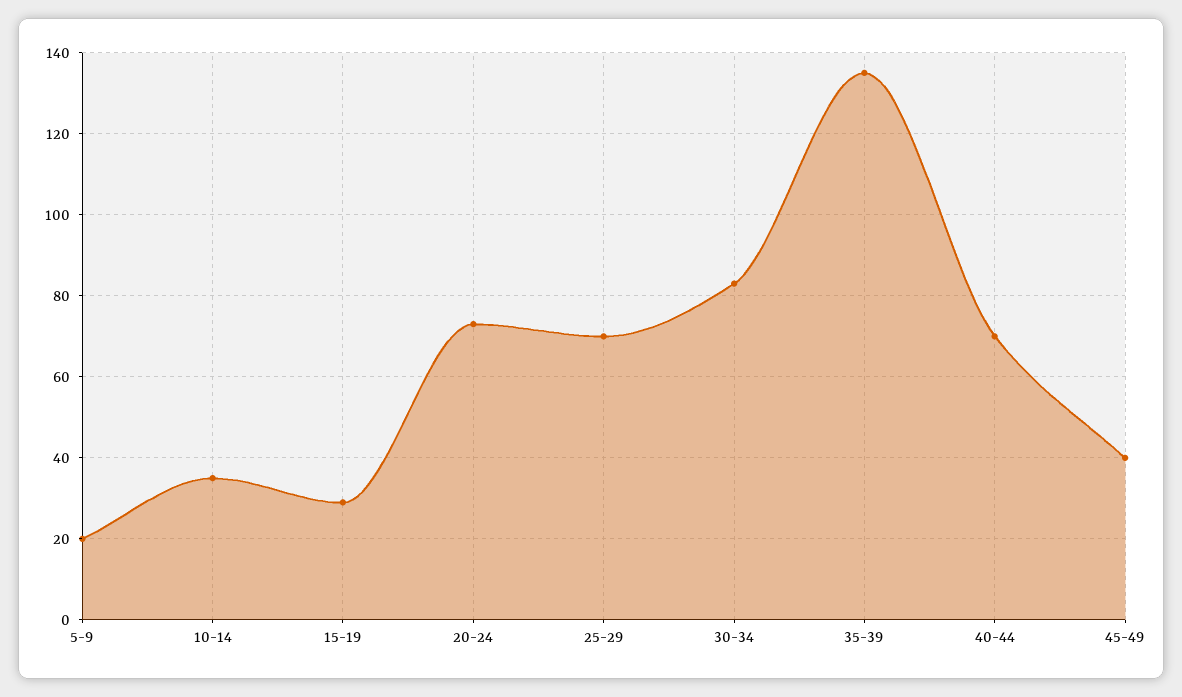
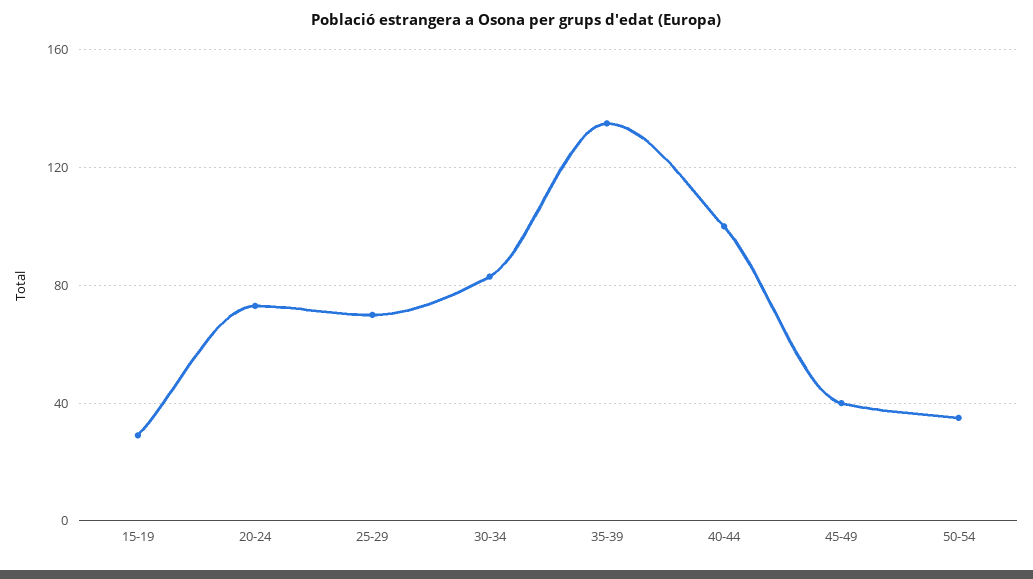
5-9: 20 -> none
10-14: 35 -> none
40-44: 70 -> 100
50-54: none -> 35

